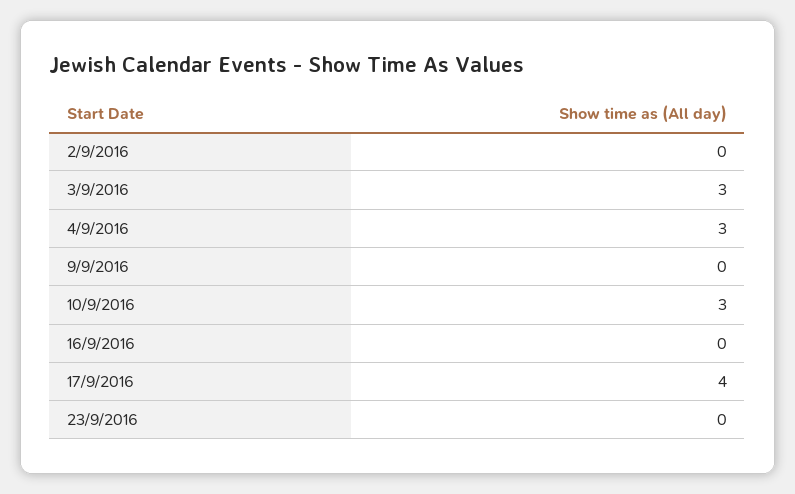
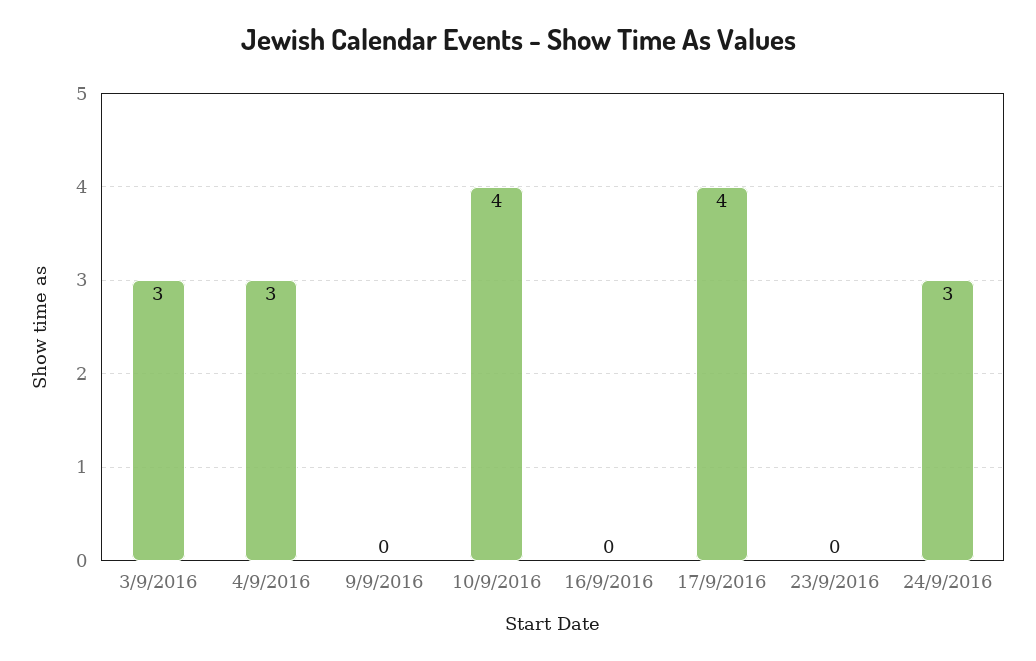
2/9/2016: 0 -> none
10/9/2016: 3 -> 4
24/9/2016: none -> 3

